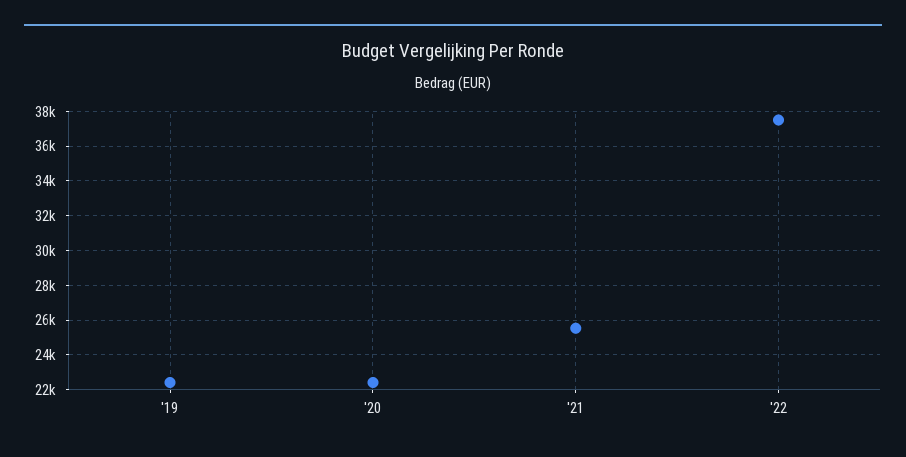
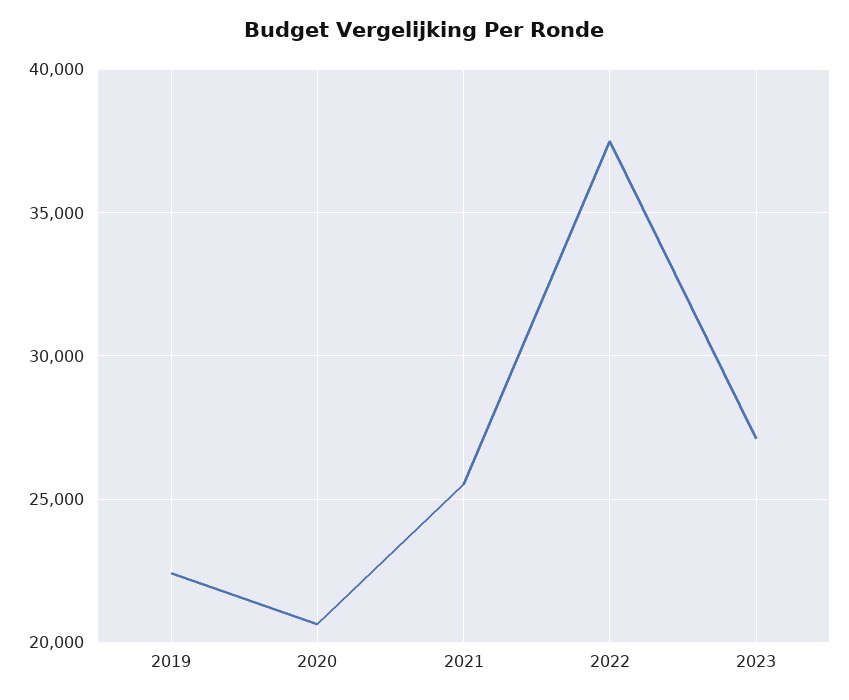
'20: 22500 -> 20500
2023: none -> 27000

